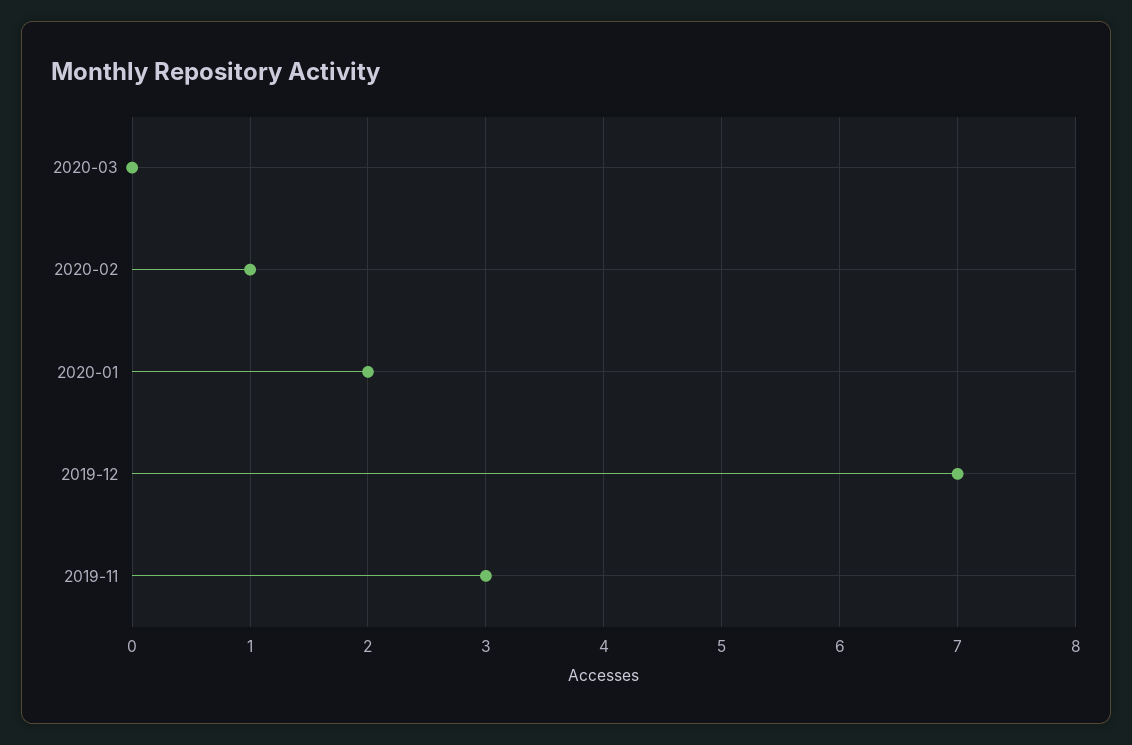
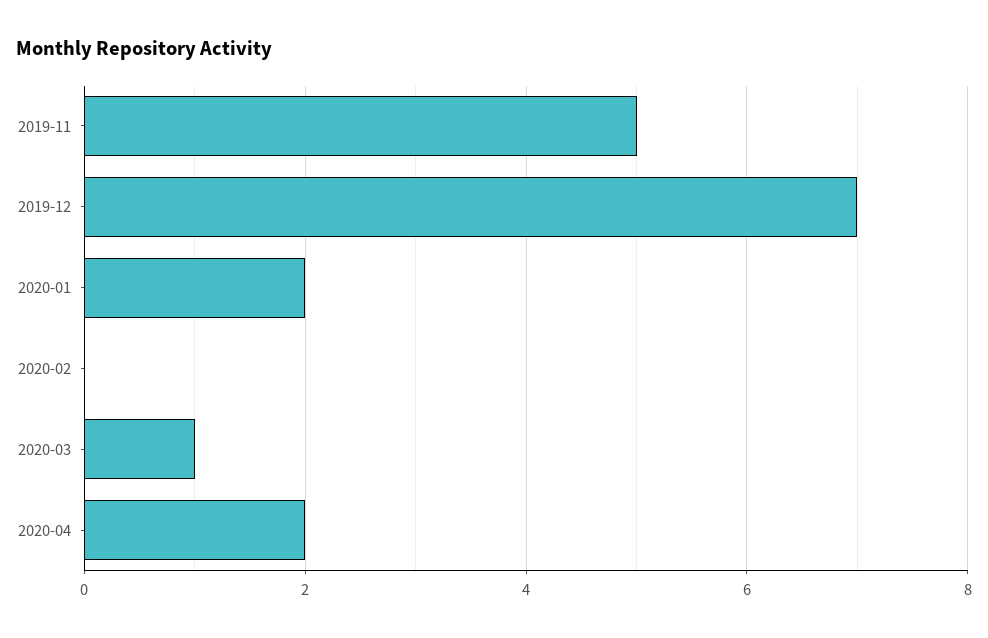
2020-03: 0 -> 1
2020-02: 1 -> 0
2019-11: 3 -> 5
2020-04: none -> 2

